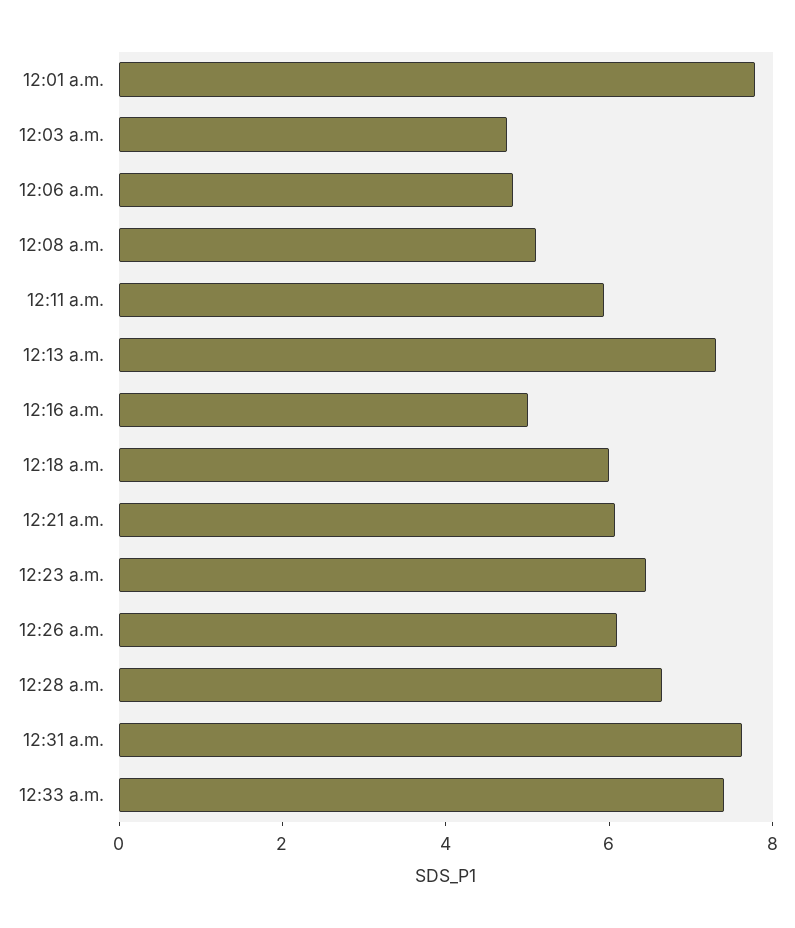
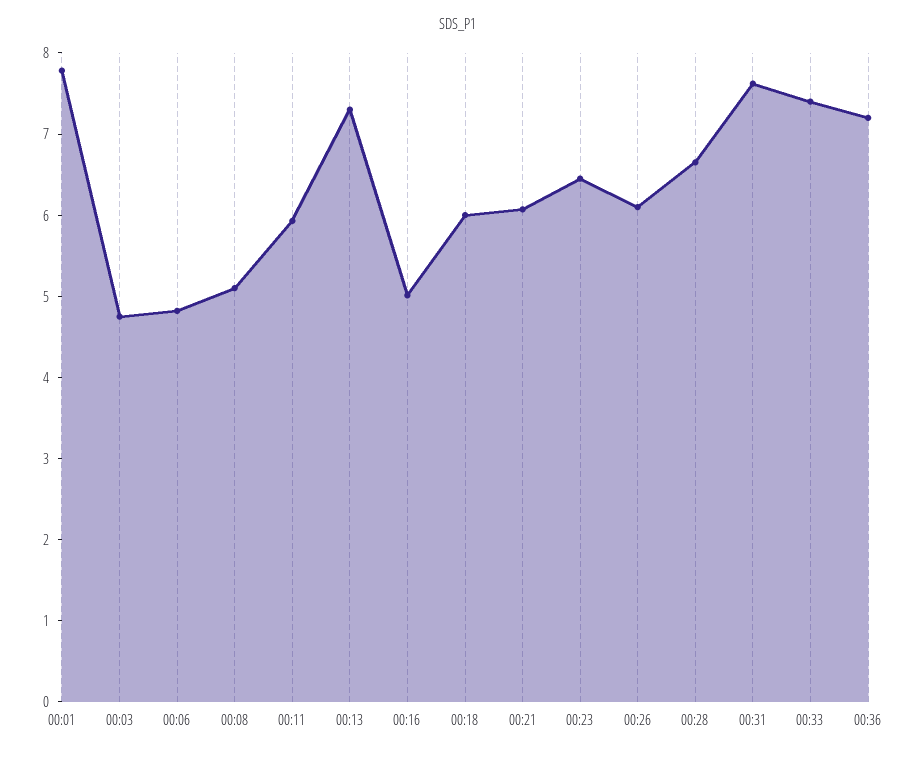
00:36: none -> 7.2

